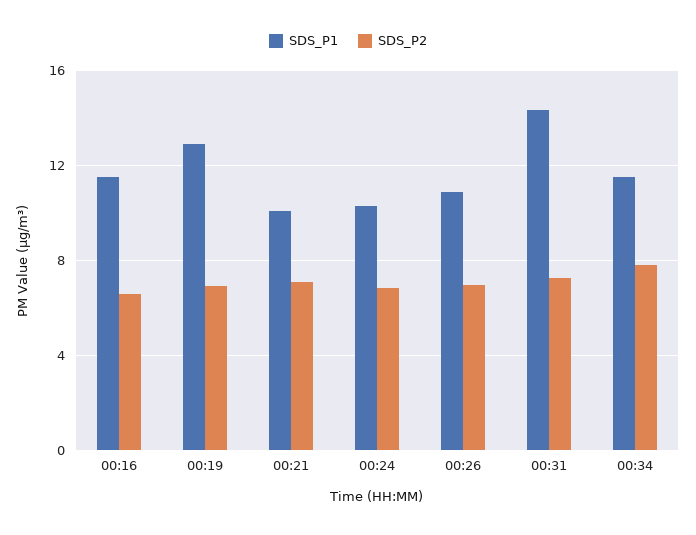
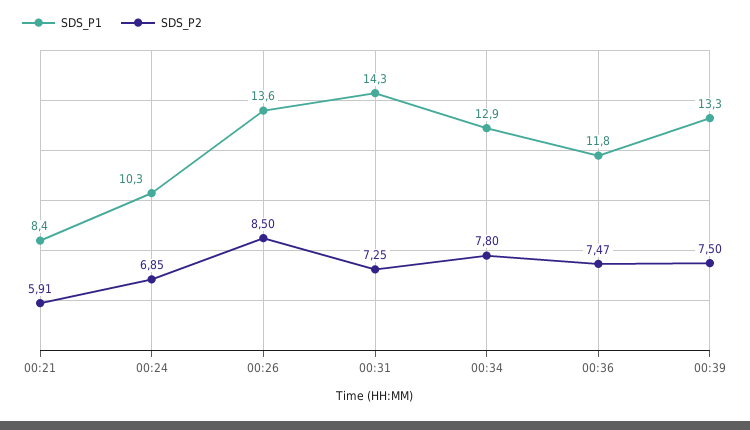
SDS_P1, 00:16: 11.5 -> none
SDS_P2, 00:16: 6.5 -> none
SDS_P1, 00:19: 13 -> none
SDS_P2, 00:19: 7 -> none
SDS_P1, 00:21: 10 -> 8.4
SDS_P2, 00:21: 7 -> 5.91
SDS_P1, 00:26: 11 -> 13.6
SDS_P2, 00:26: 7 -> 8.5
SDS_P1, 00:34: 11.5 -> 12.9
SDS_P1, 00:36: none -> 11.8
SDS_P2, 00:36: none -> 7.47
SDS_P1, 00:39: none -> 13.3
SDS_P2, 00:39: none -> 7.5

